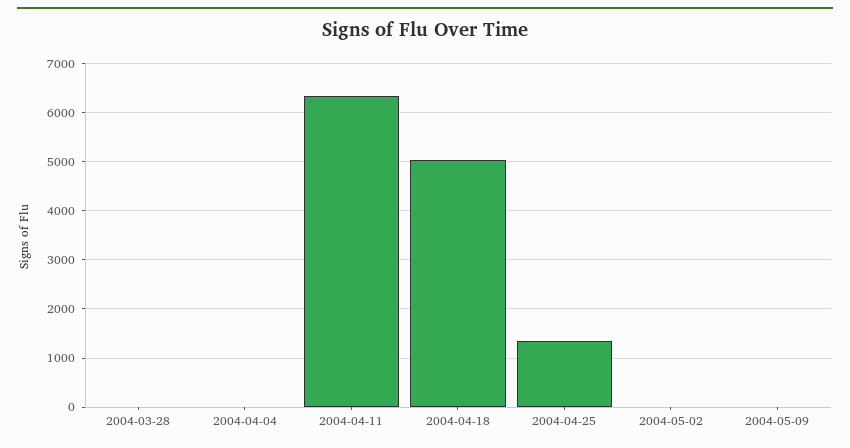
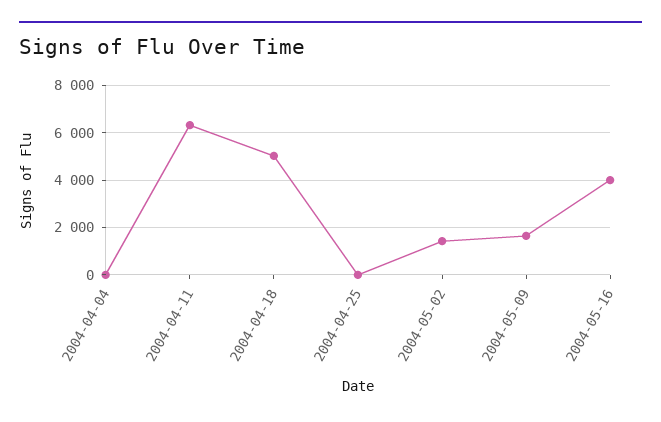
2004-03-28: 0 -> none
2004-04-25: 1400 -> 0
2004-05-02: 0 -> 1500
2004-05-09: 0 -> 1500
2004-05-16: none -> 4000

